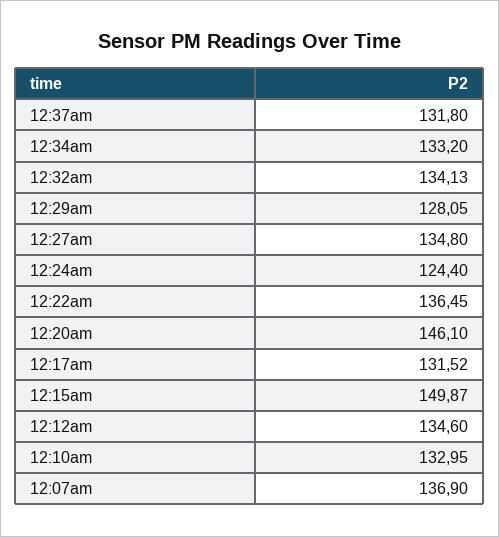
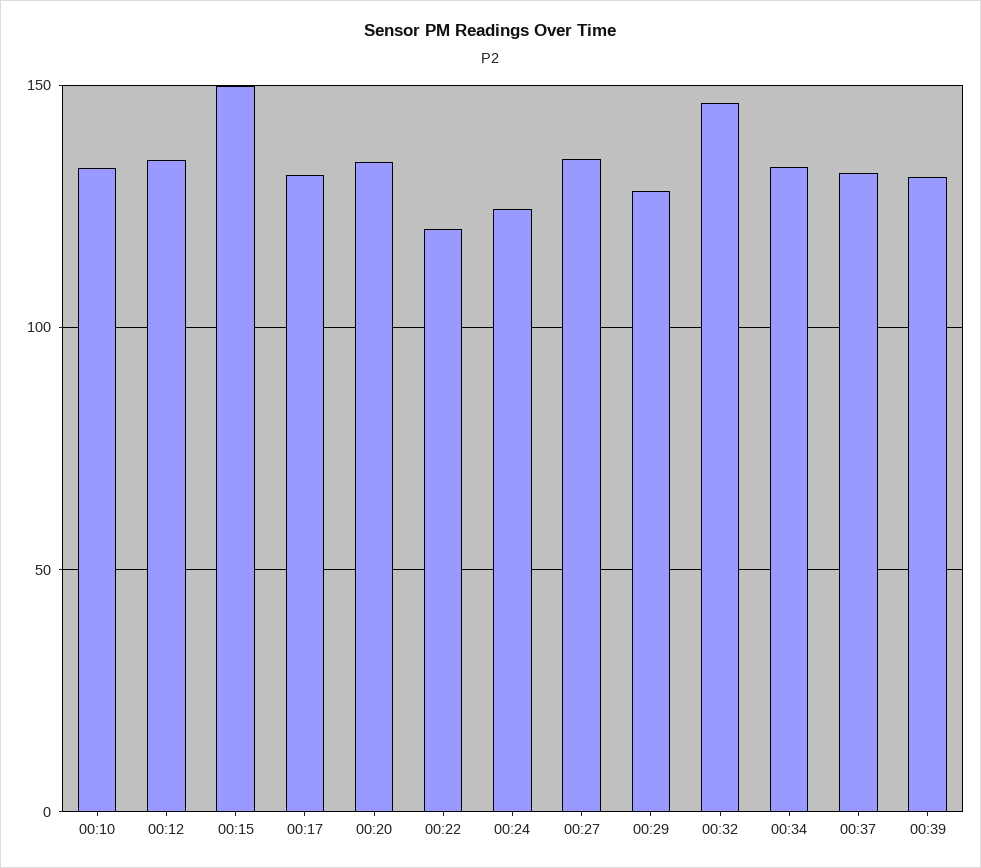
12:32am: 134.13 -> 145
12:22am: 136.45 -> 120
12:20am: 146.1 -> 135
12:07am: 136.9 -> none
00:39: none -> 130

